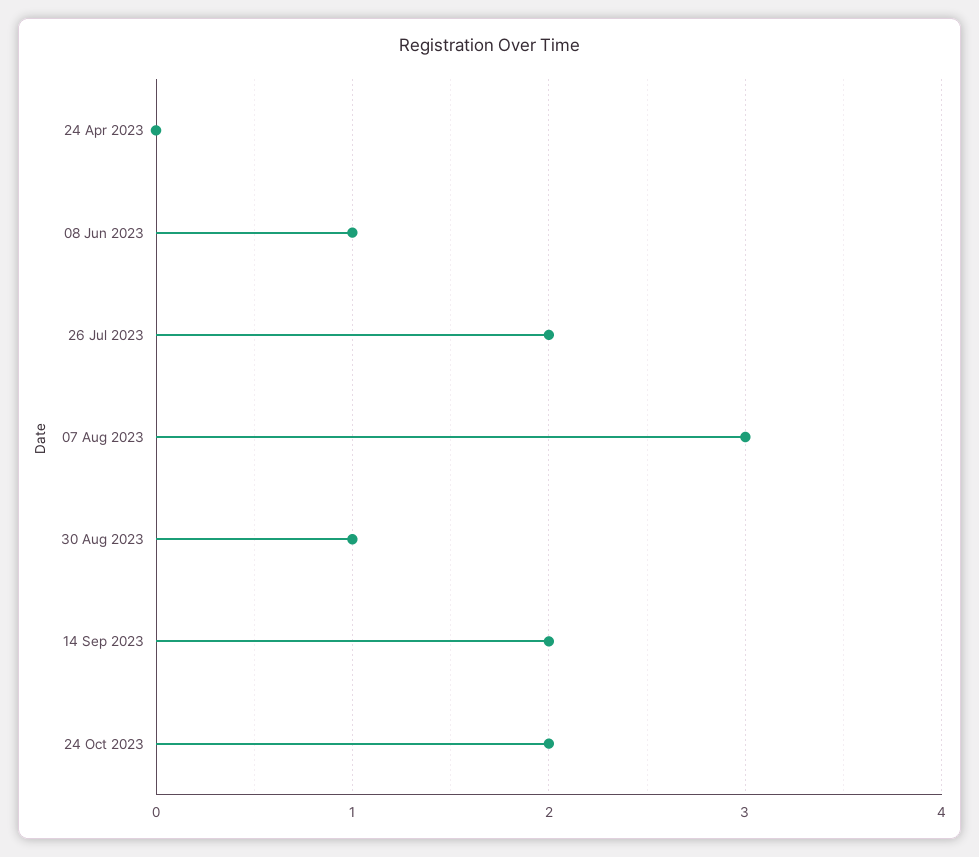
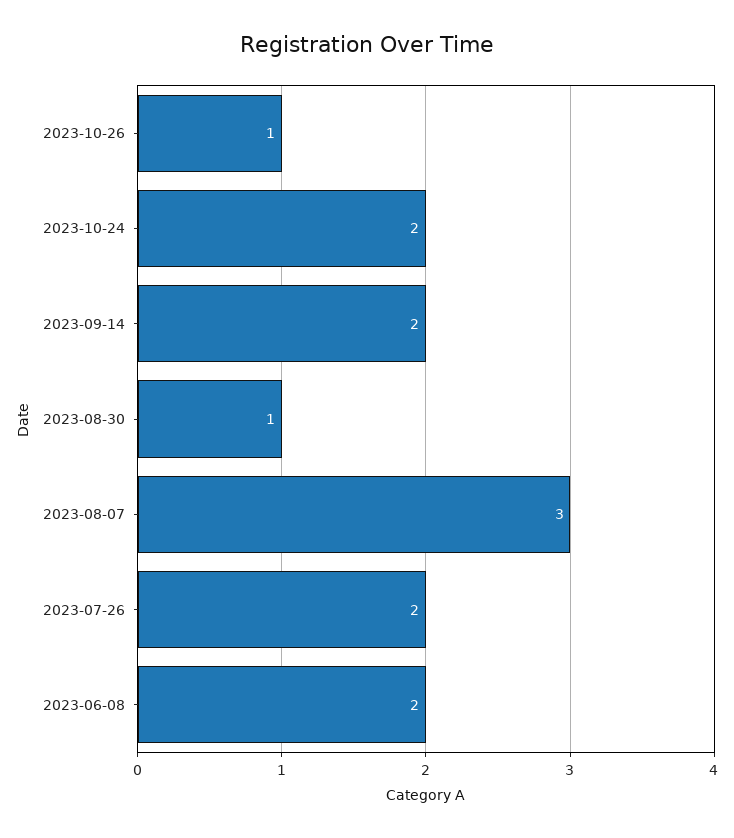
24 Apr 2023: 0 -> none
08 Jun 2023: 1 -> 2
2023-10-26: none -> 1

